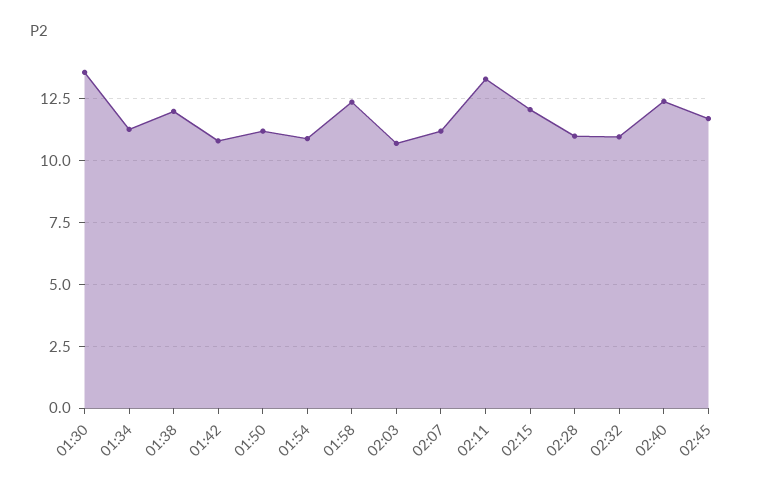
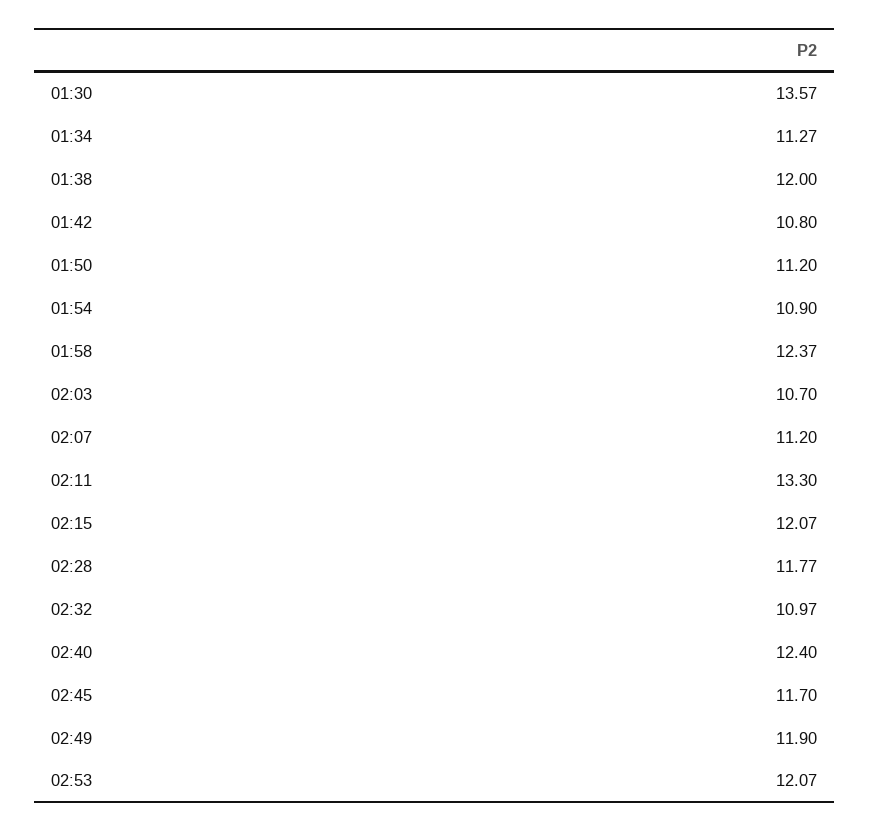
02:28: 11 -> 11.77
02:49: none -> 11.9
02:53: none -> 12.07

